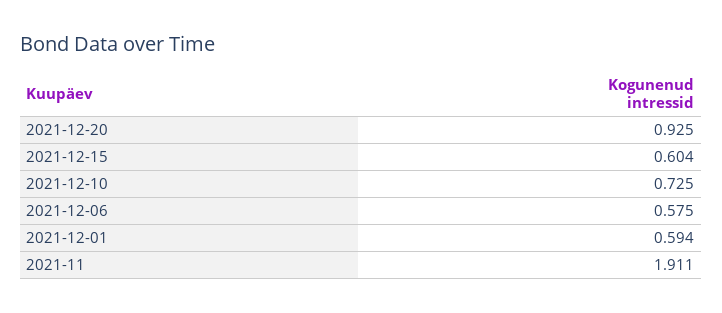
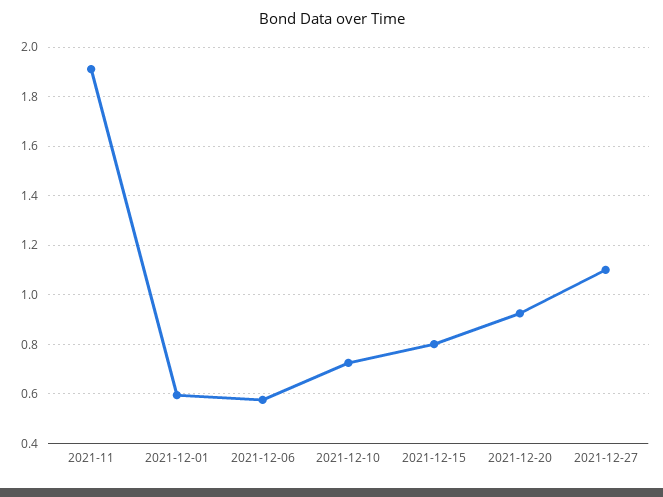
2021-12-15: 0.604 -> 0.8
2021-12-27: none -> 1.1

